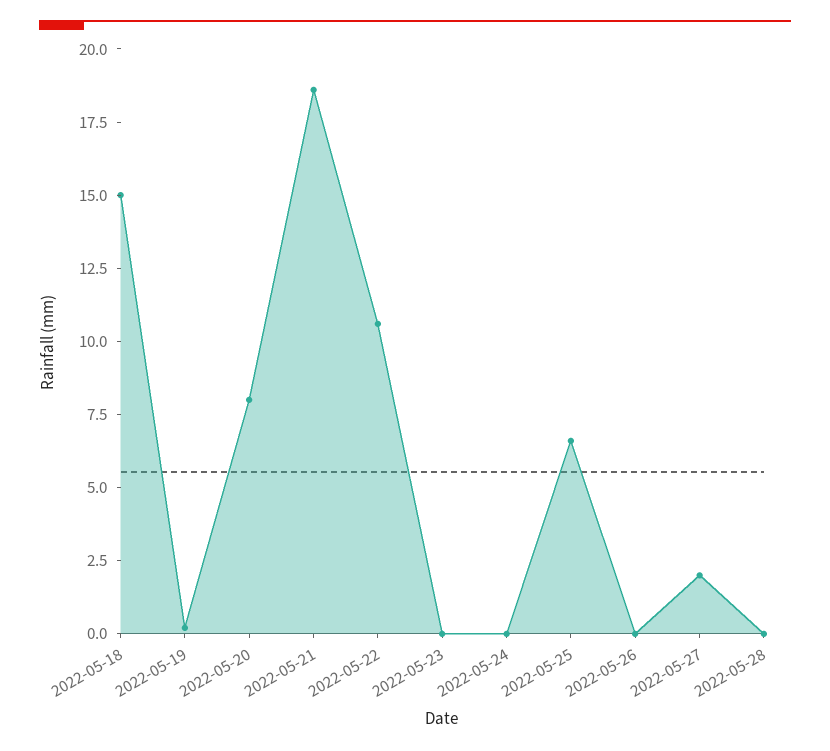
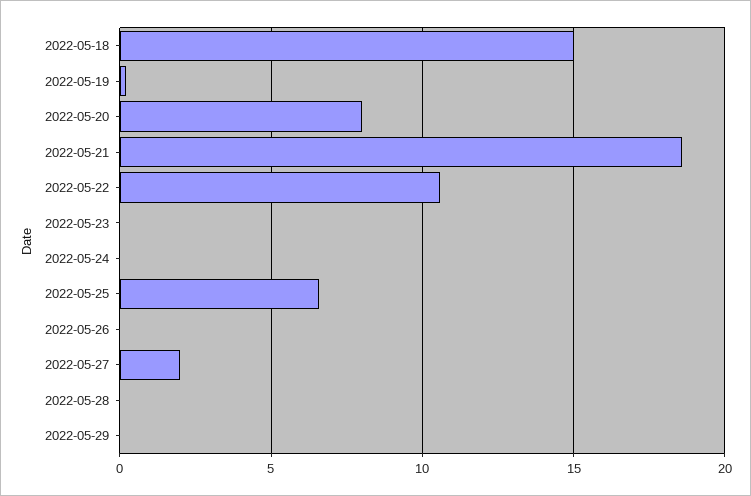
2022-05-29: none -> 0

